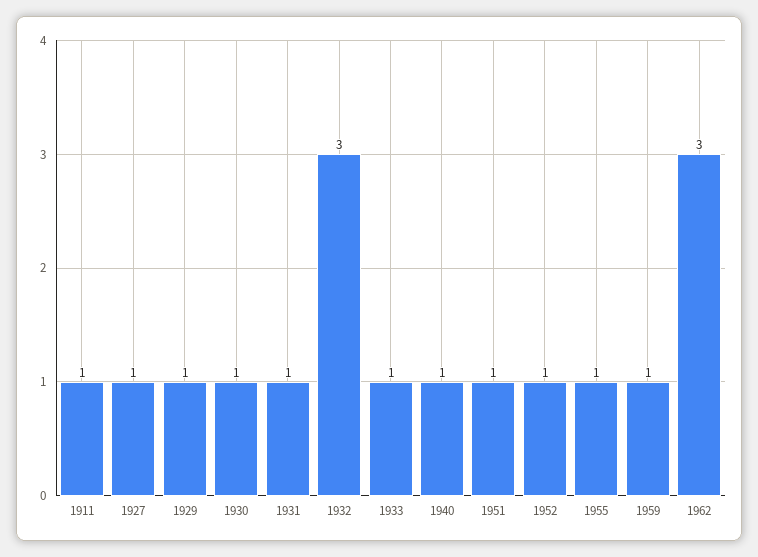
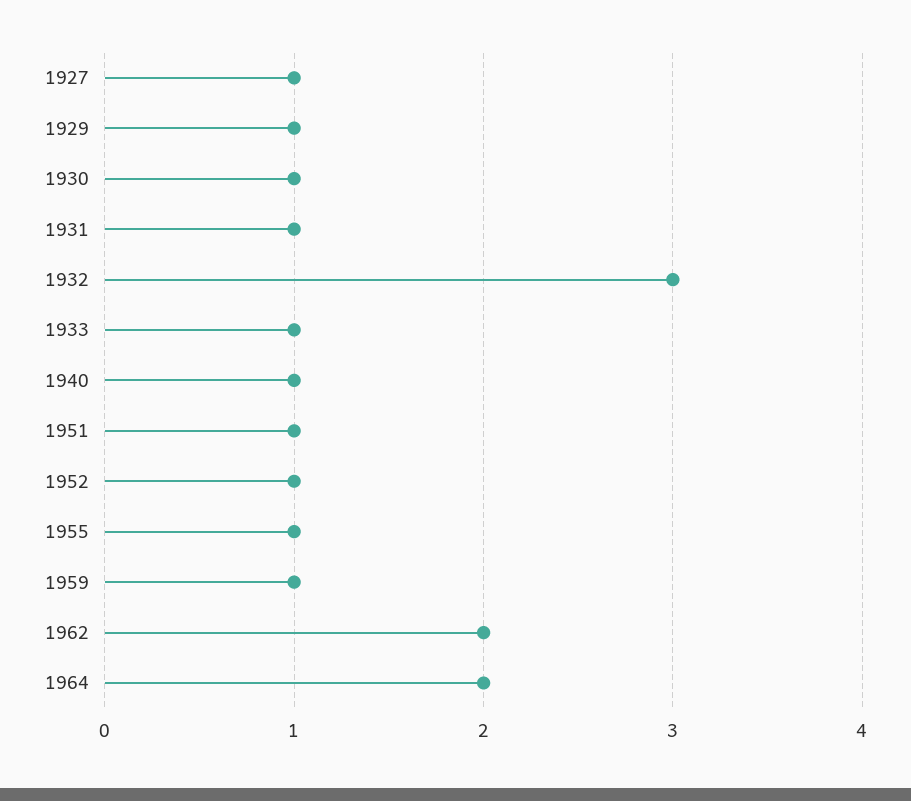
1911: 1 -> none
1962: 3 -> 2
1964: none -> 2

